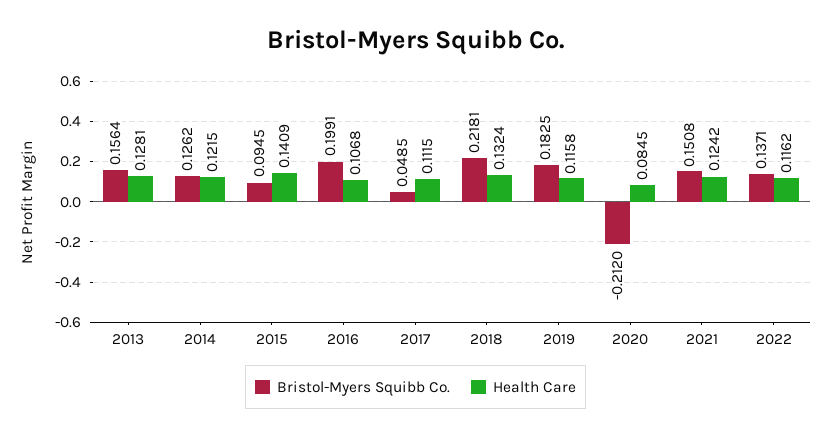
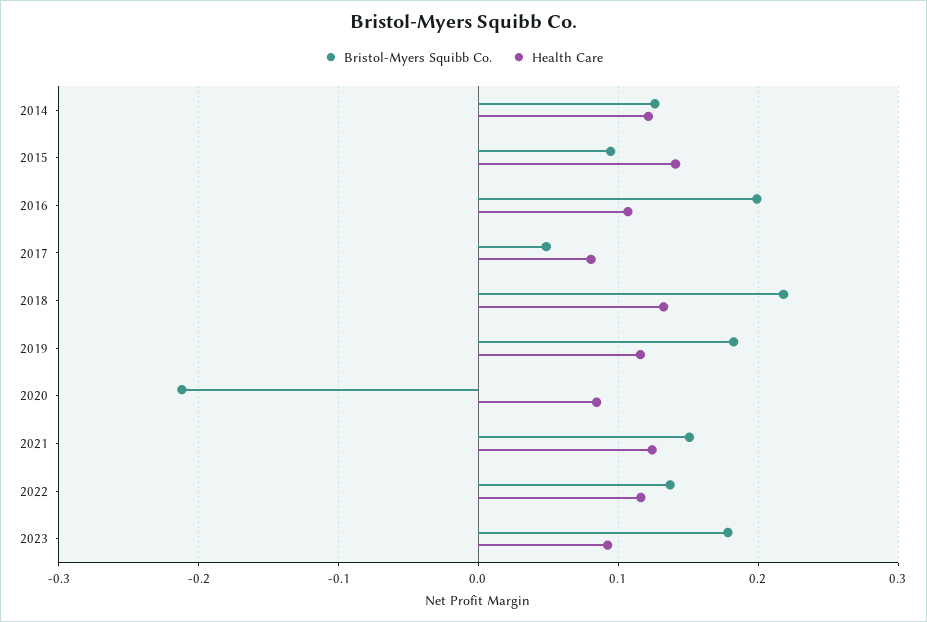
Bristol-Myers Squibb Co., 2013: 0.1564 -> none
Health Care, 2013: 0.1281 -> none
Health Care, 2017: 0.1115 -> 0.08
Bristol-Myers Squibb Co., 2023: none -> 0.18
Health Care, 2023: none -> 0.09

